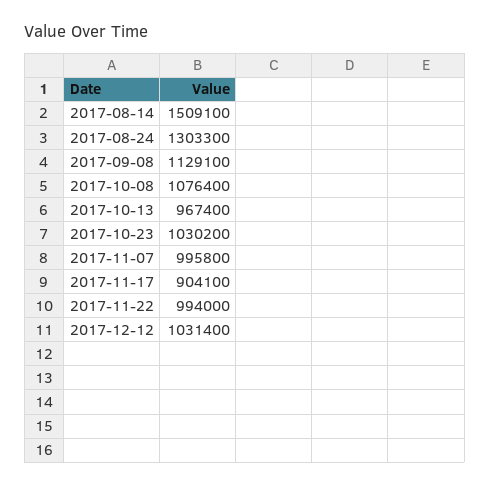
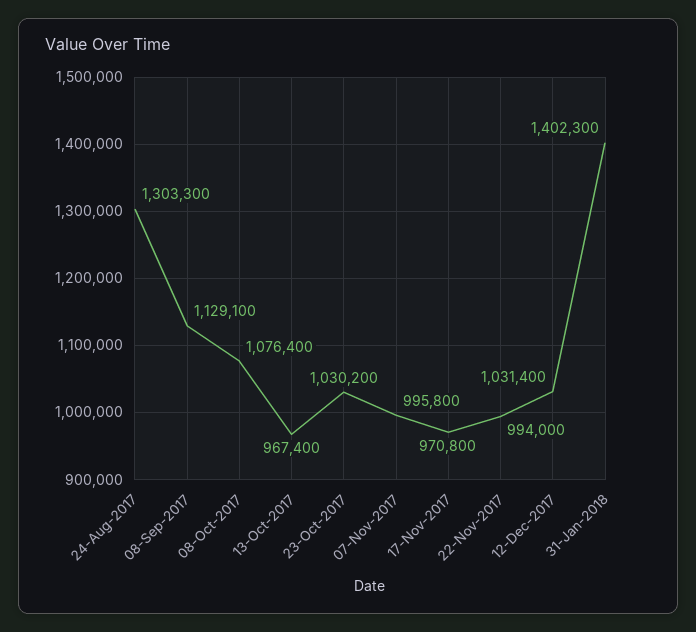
2017-08-14: 1509100 -> none
2017-11-17: 904100 -> 970800
31-Jan-2018: none -> 1402300

